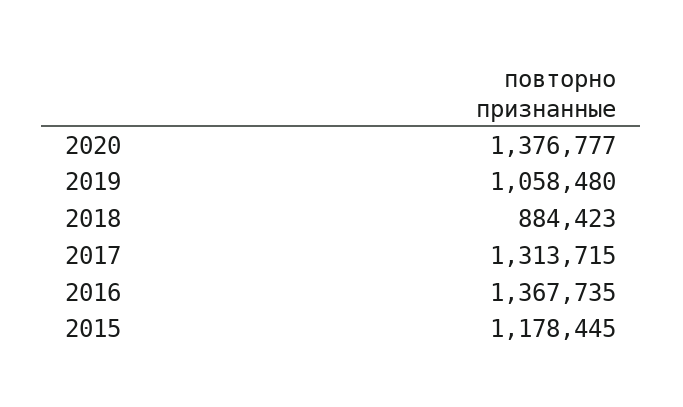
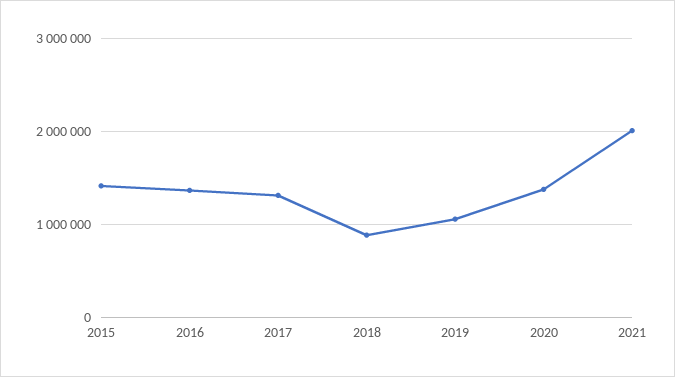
2015: 1178445 -> 1400000
2021: none -> 2000000

